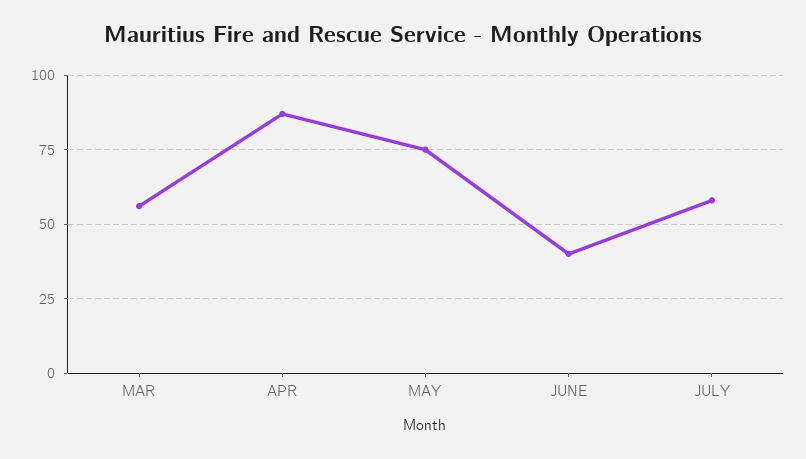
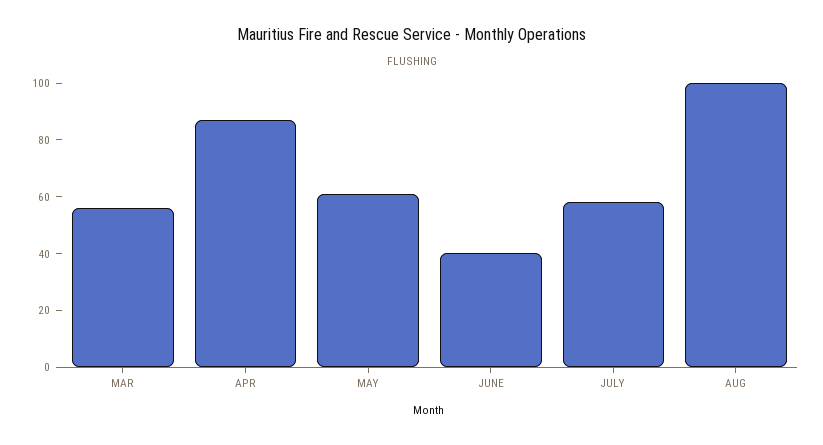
MAY: 75 -> 60
AUG: none -> 100

